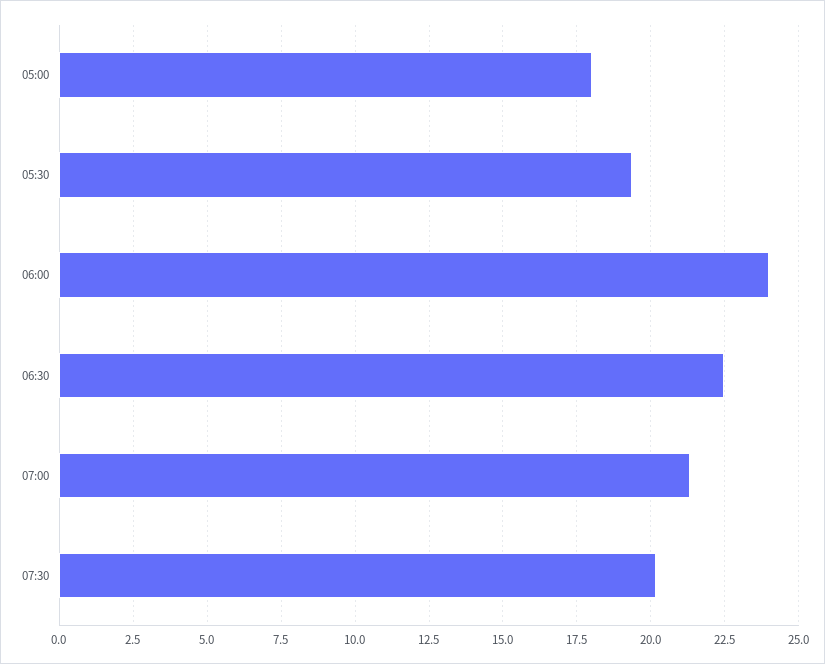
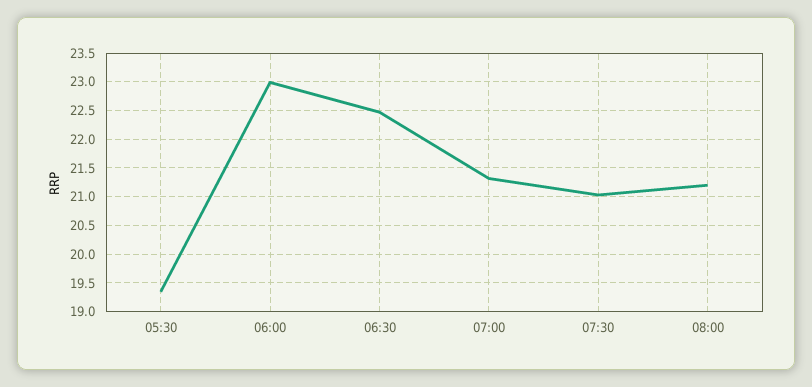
05:00: 18 -> none
06:00: 24 -> 23
07:30: 20.25 -> 21
08:00: none -> 21.25

